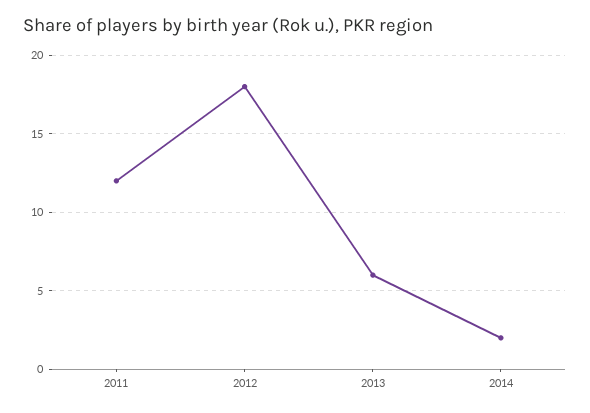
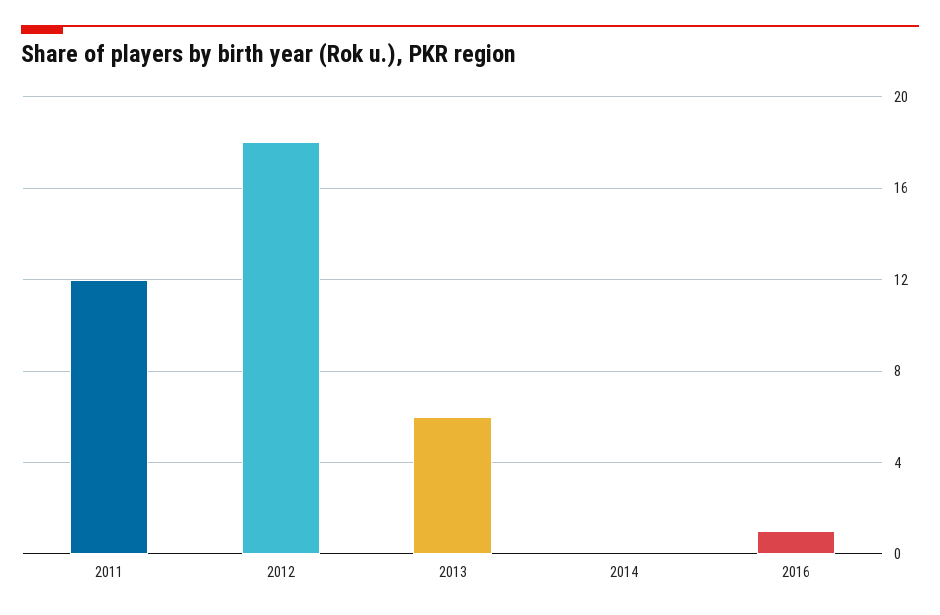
2014: 2 -> 0
2016: none -> 1

